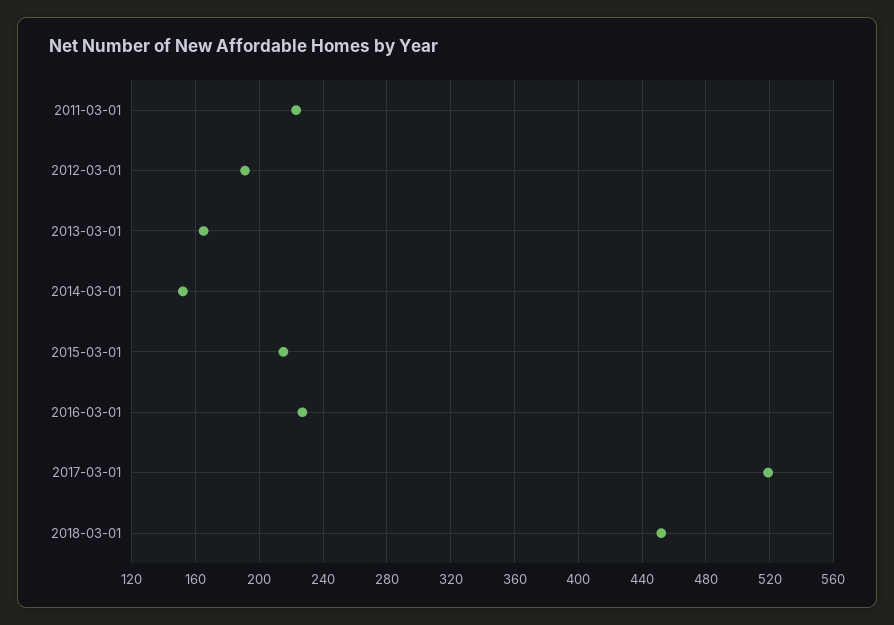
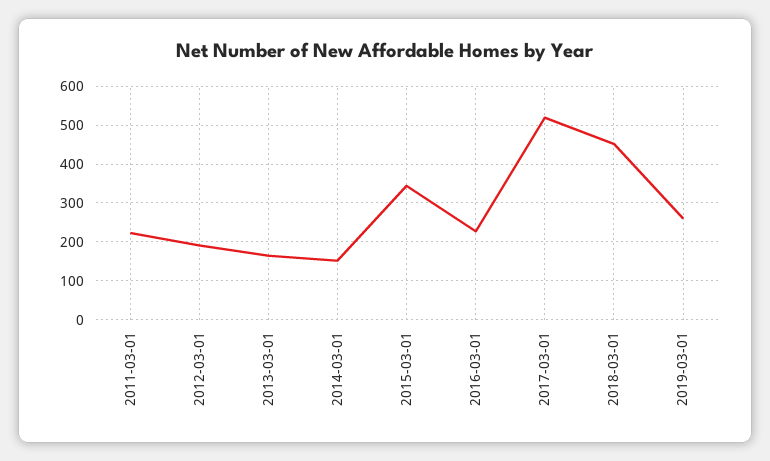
2015-03-01: 215 -> 340
2019-03-01: none -> 260

